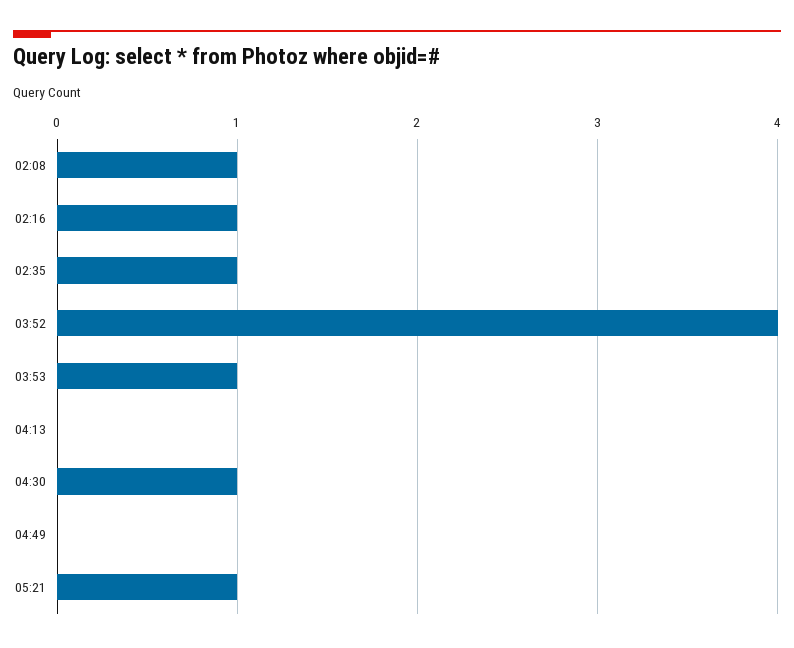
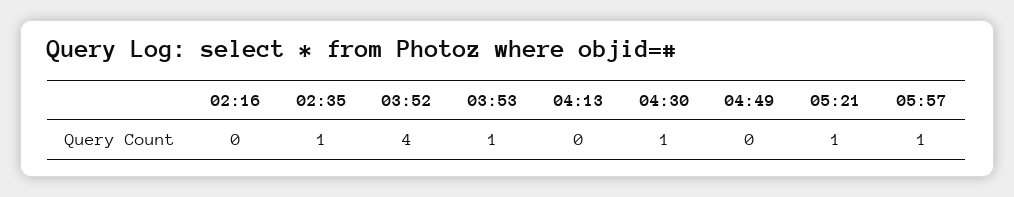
02:08: 1 -> none
02:16: 1 -> 0
05:57: none -> 1

